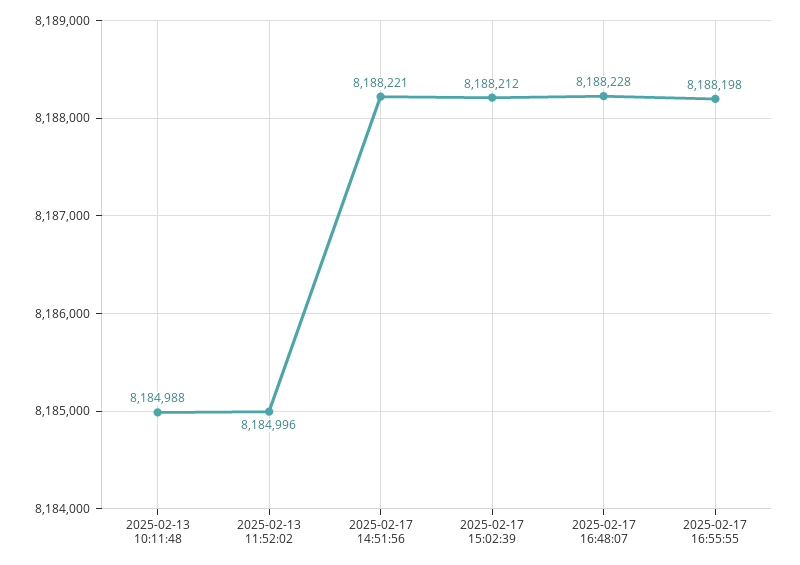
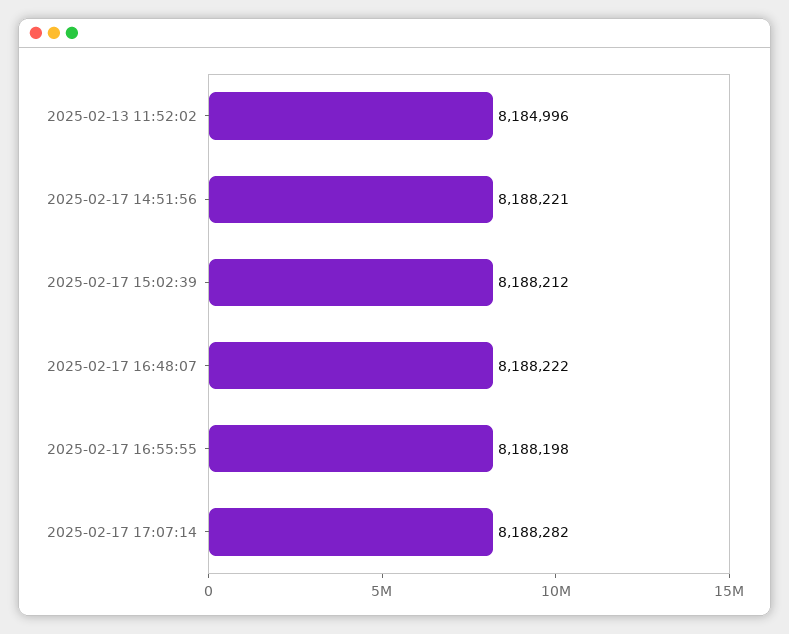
2025-02-13 10:11:48: 8184988 -> none
2025-02-17 16:48:07: 8188228 -> 8188222
2025-02-17 17:07:14: none -> 8188282

